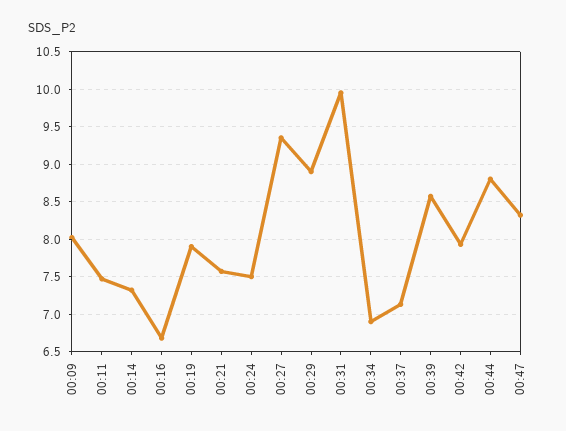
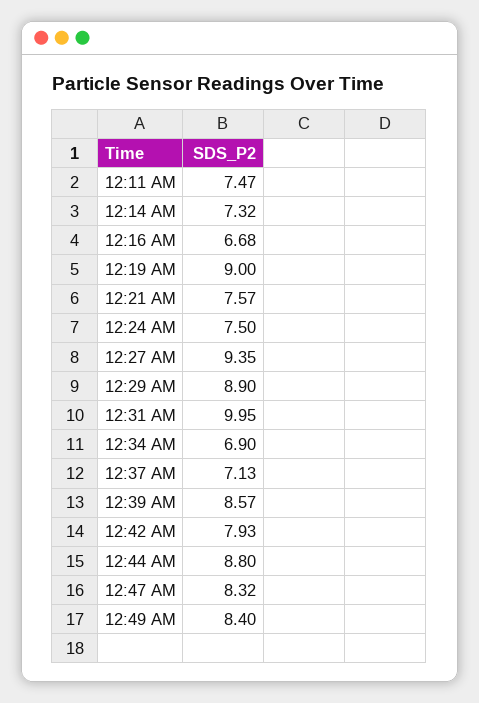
00:09: 8 -> none
00:19: 7.9 -> 9
12:49 AM: none -> 8.4

